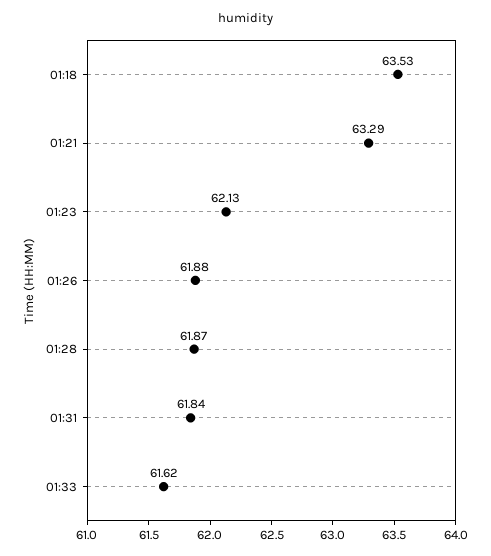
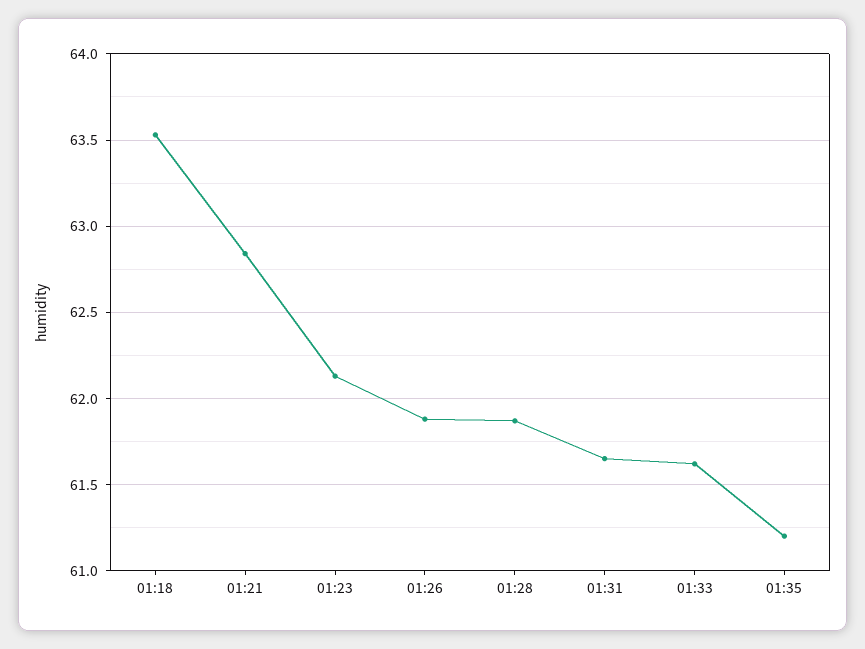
01:21: 63.29 -> 62.85
01:31: 61.84 -> 61.65
01:35: none -> 61.2

